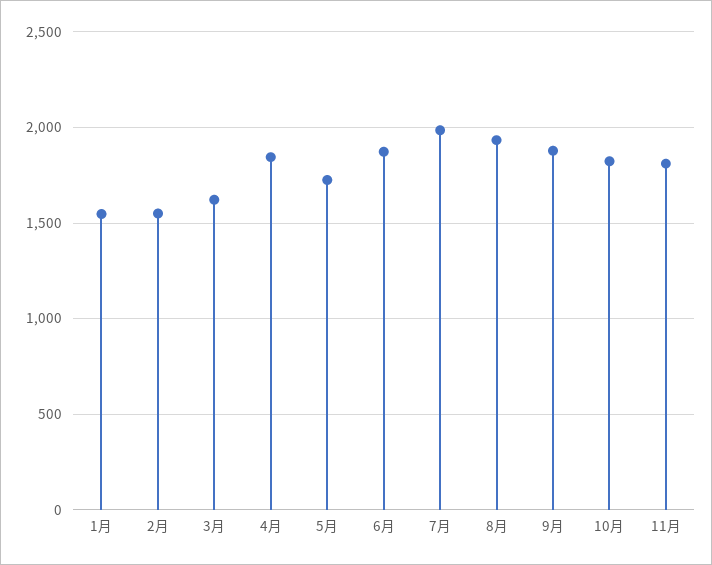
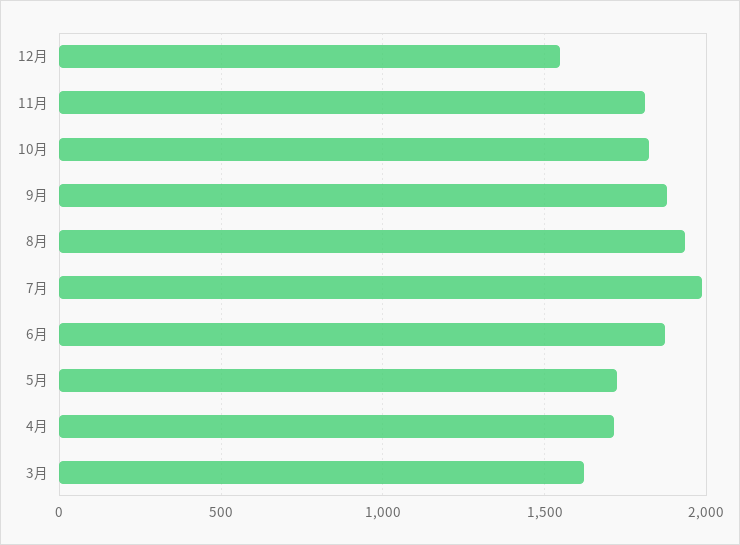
1月: 1550 -> none
2月: 1550 -> none
4月: 1850 -> 1700
12月: none -> 1550

